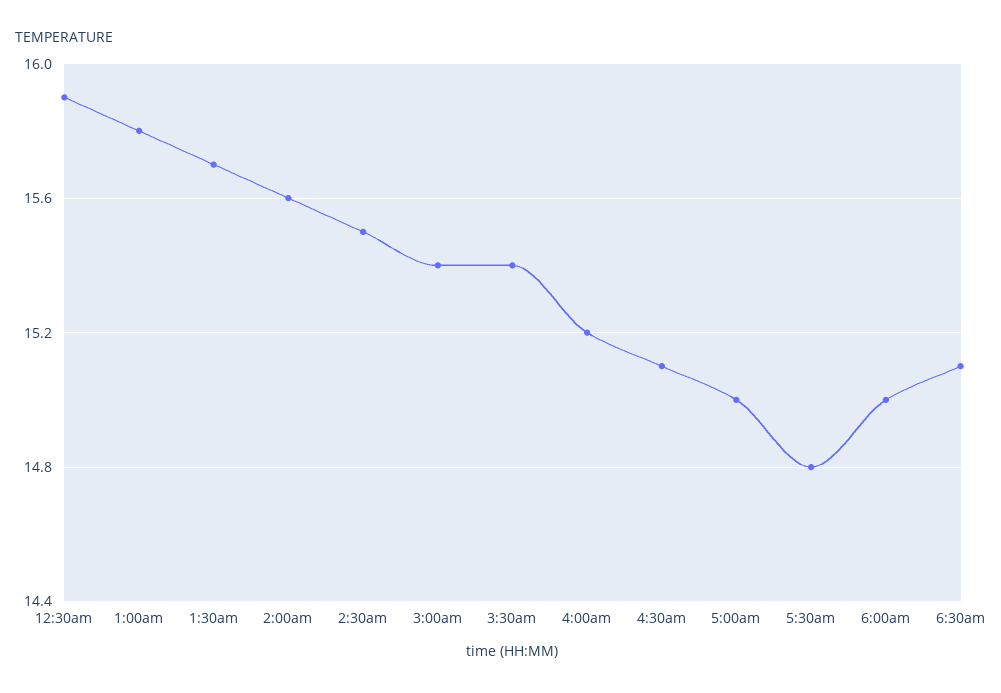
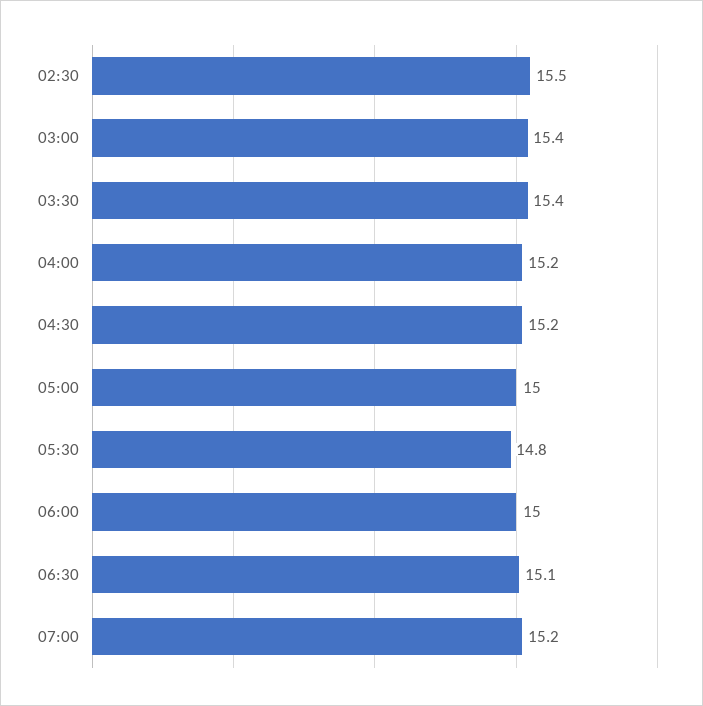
12:30am: 15.9 -> none
1:00am: 15.8 -> none
1:30am: 15.7 -> none
2:00am: 15.6 -> none
4:30am: 15.1 -> 15.2
07:00: none -> 15.2

